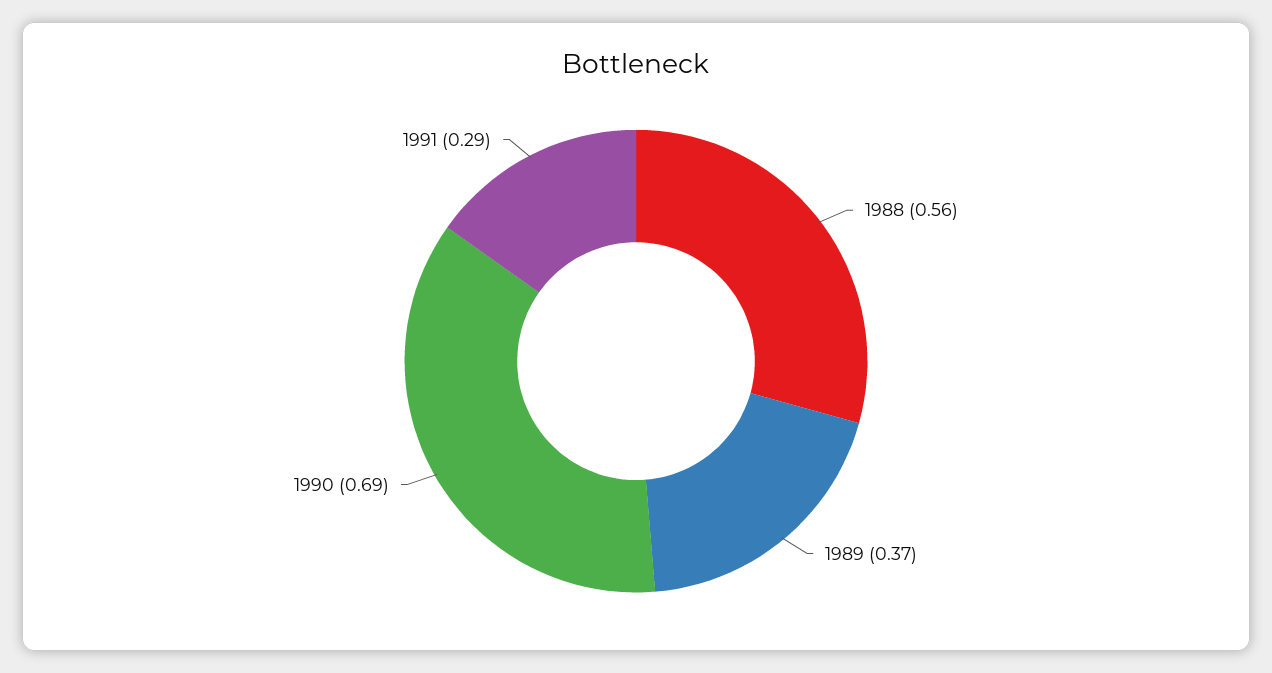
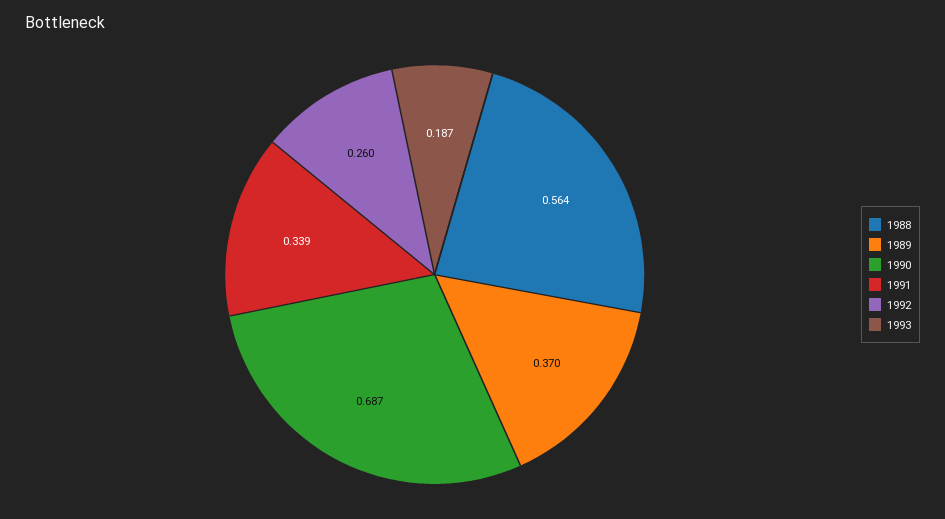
1991: 0.29 -> 0.339
1992: none -> 0.26
1993: none -> 0.187

